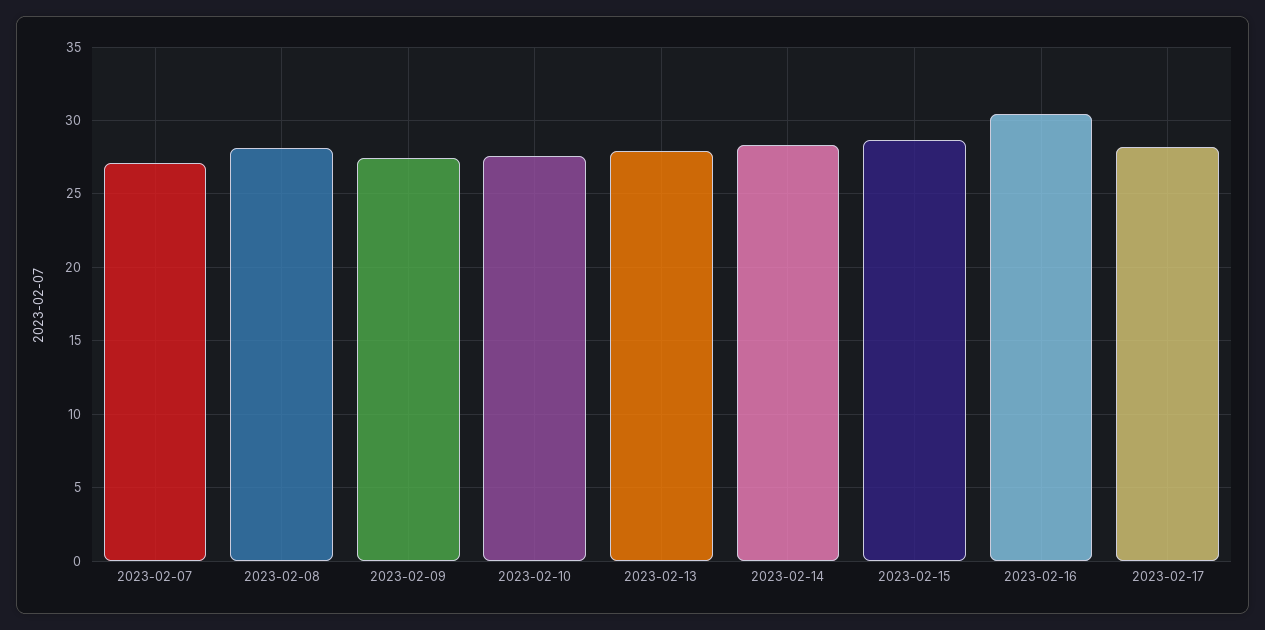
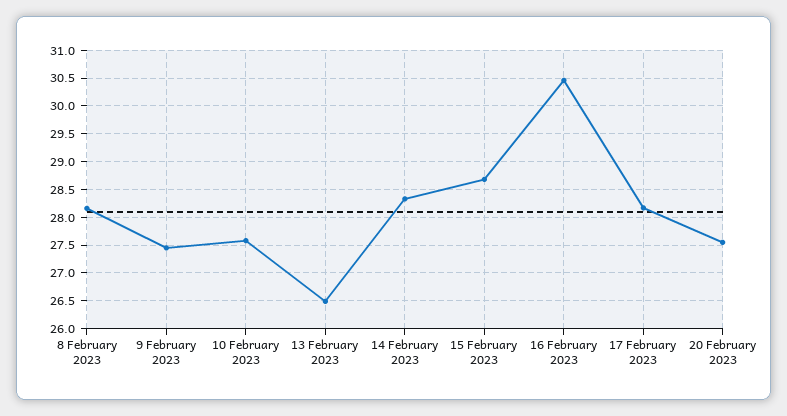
2023-02-07: 27 -> none
2023-02-13: 28 -> 26.5
20 February 2023: none -> 27.5

